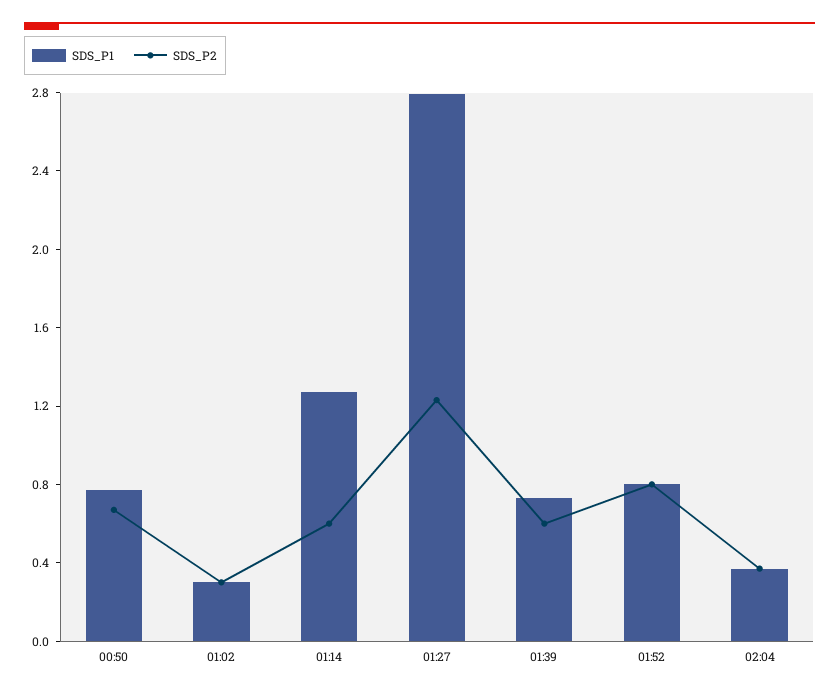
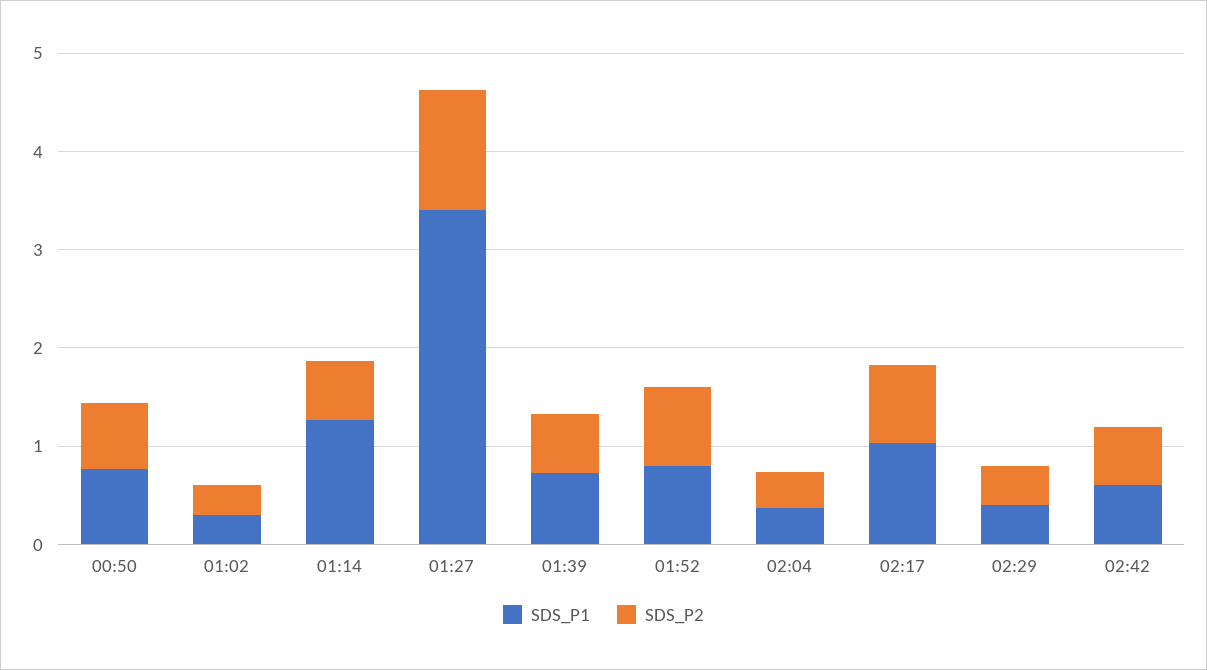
SDS_P1, 01:27: 2.8 -> 3.4
SDS_P1, 02:17: none -> 1
SDS_P2, 02:17: none -> 0.8
SDS_P1, 02:29: none -> 0.4
SDS_P2, 02:29: none -> 0.4
SDS_P1, 02:42: none -> 0.6
SDS_P2, 02:42: none -> 0.6

